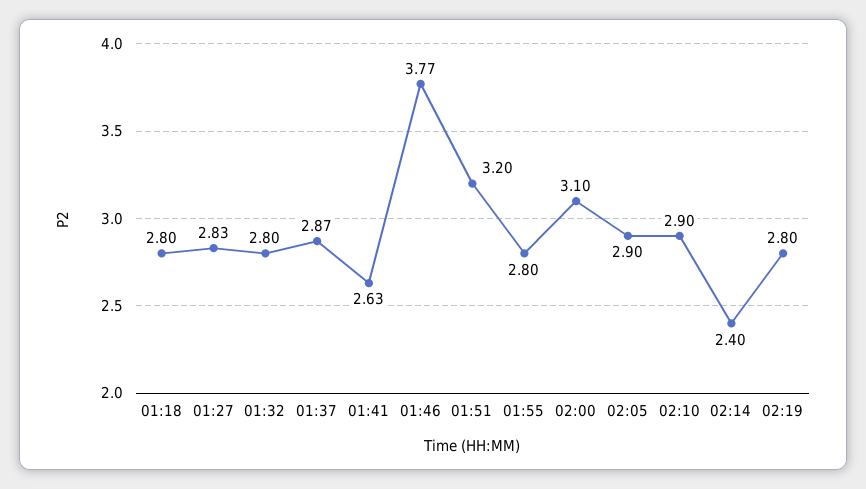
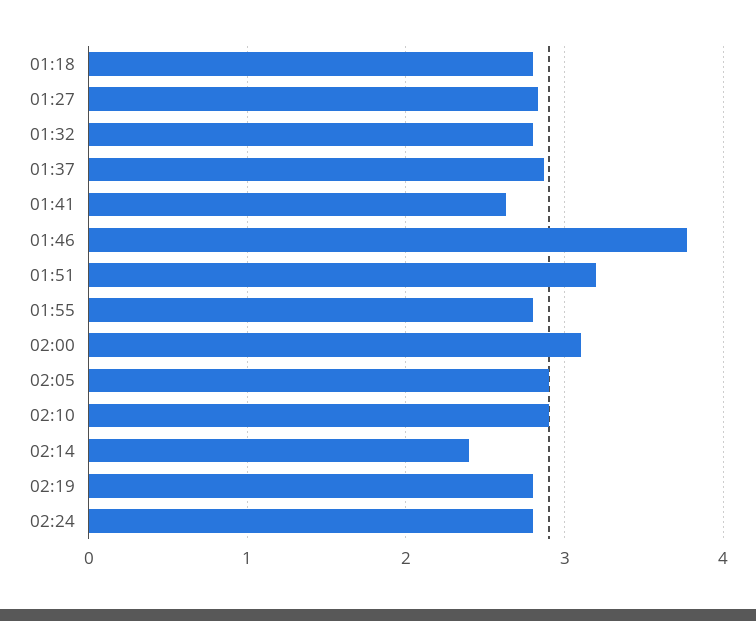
02:24: none -> 2.8

